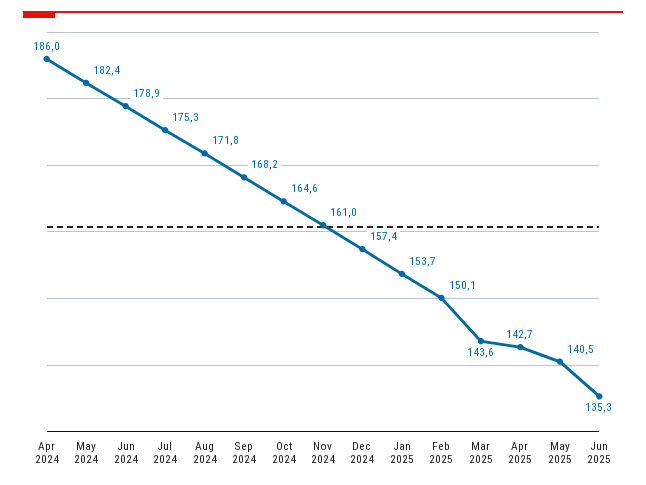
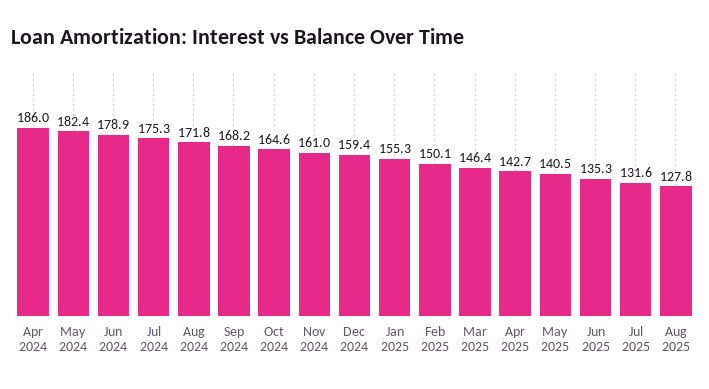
Dec 2024: 157.4 -> 159.4
Jan 2025: 153.7 -> 155.3
Mar 2025: 143.6 -> 146.4
Jul 2025: none -> 131.6
Aug 2025: none -> 127.8

